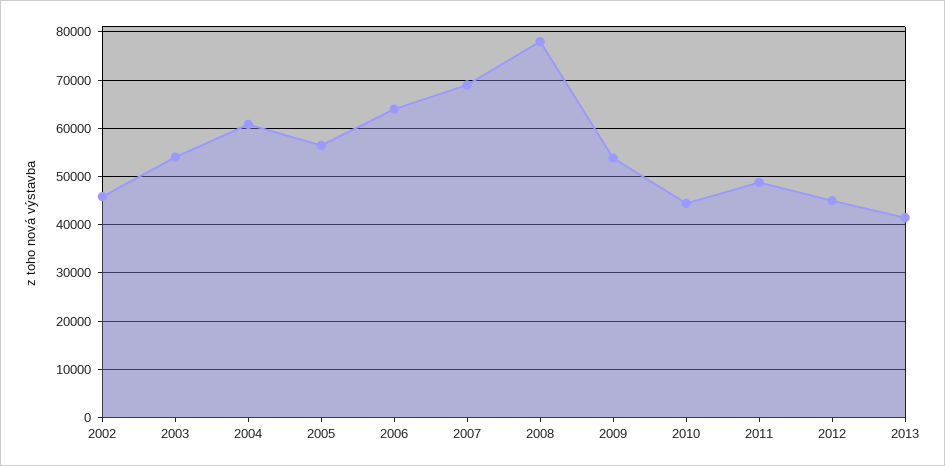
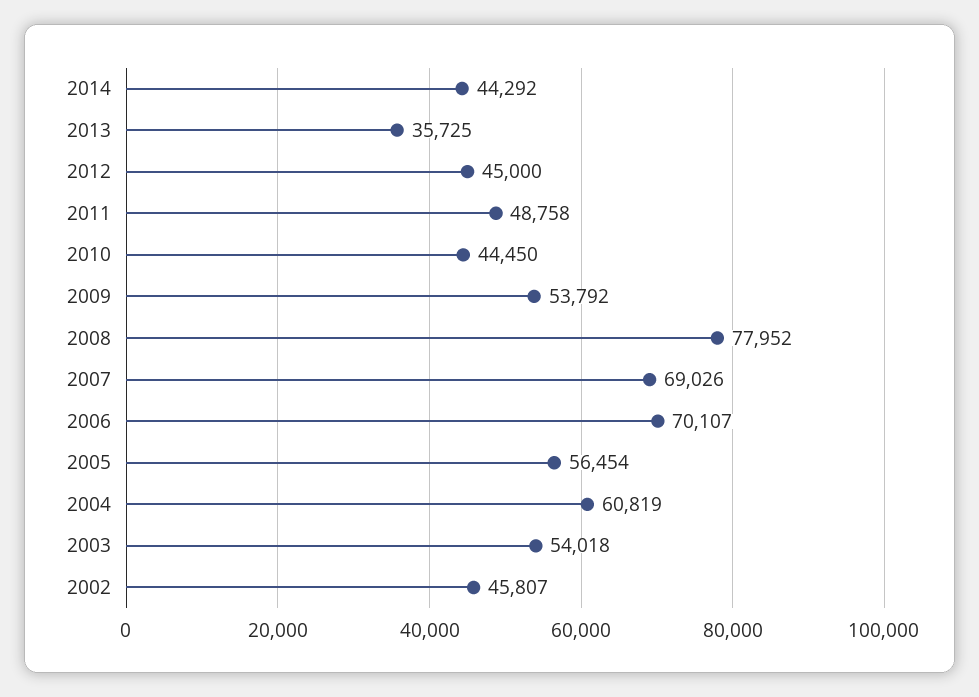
2006: 64000 -> 70107
2013: 42000 -> 35725
2014: none -> 44292

